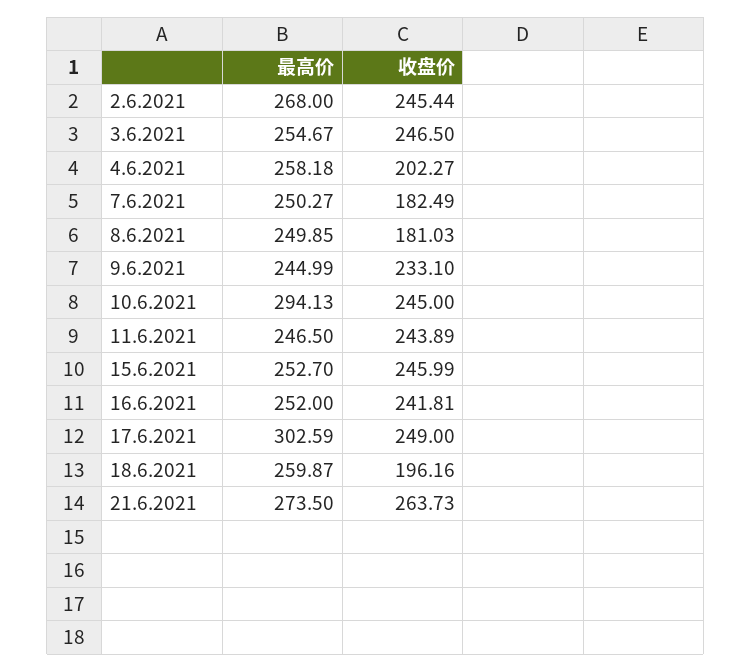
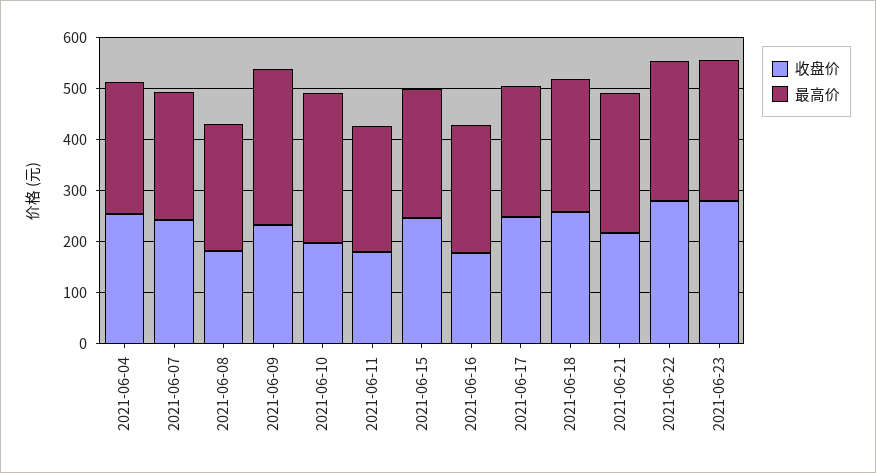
最高价, 2.6.2021: 268 -> none
收盘价, 2.6.2021: 245.44 -> none
最高价, 3.6.2021: 254.67 -> none
收盘价, 3.6.2021: 246.5 -> none
收盘价, 4.6.2021: 202.27 -> 260
收盘价, 7.6.2021: 182.49 -> 240
最高价, 9.6.2021: 244.99 -> 300
收盘价, 10.6.2021: 245 -> 200
收盘价, 11.6.2021: 243.89 -> 180
收盘价, 16.6.2021: 241.81 -> 180
最高价, 17.6.2021: 302.59 -> 260
收盘价, 18.6.2021: 196.16 -> 260
收盘价, 21.6.2021: 263.73 -> 220
收盘价, 2021-06-22: none -> 280
最高价, 2021-06-22: none -> 280
收盘价, 2021-06-23: none -> 280
最高价, 2021-06-23: none -> 280

